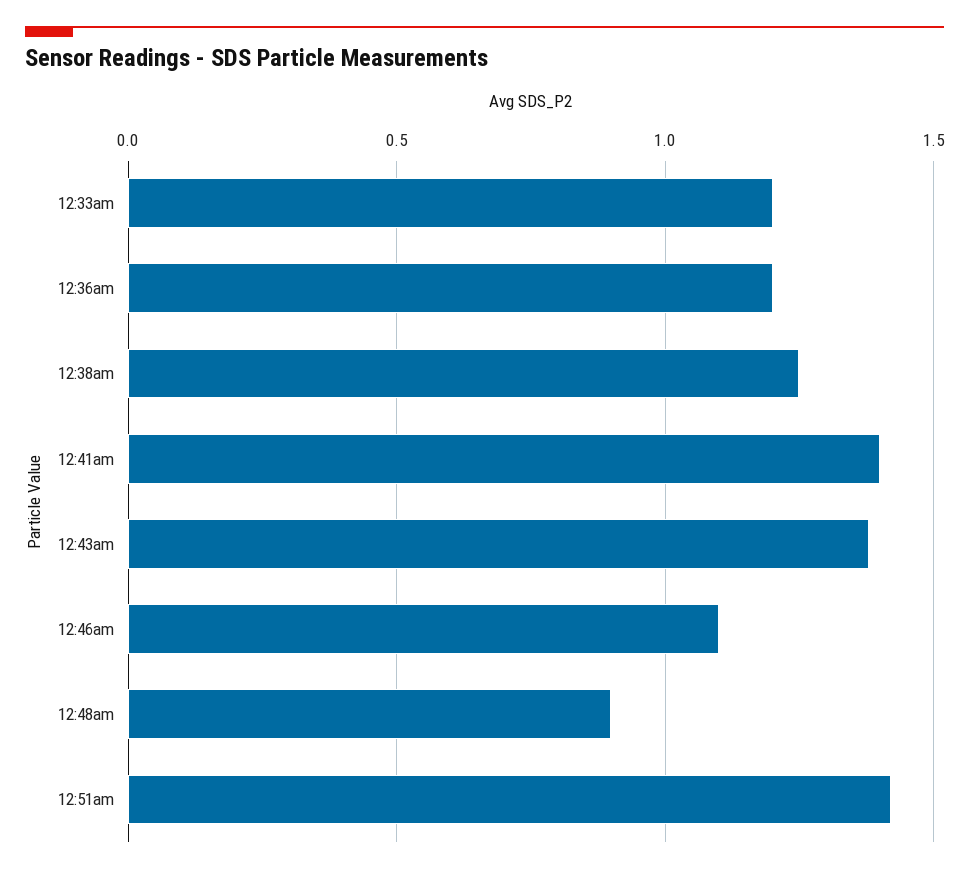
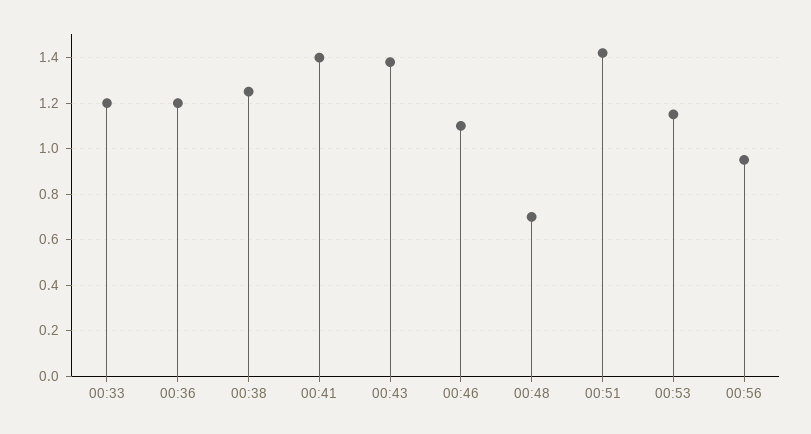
12:48am: 0.9 -> 0.7
00:53: none -> 1.15
00:56: none -> 0.95

